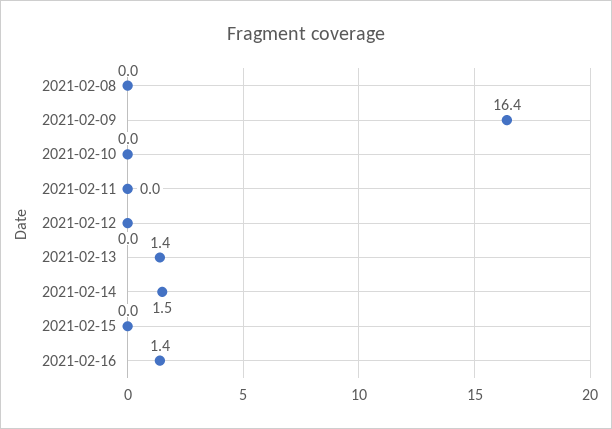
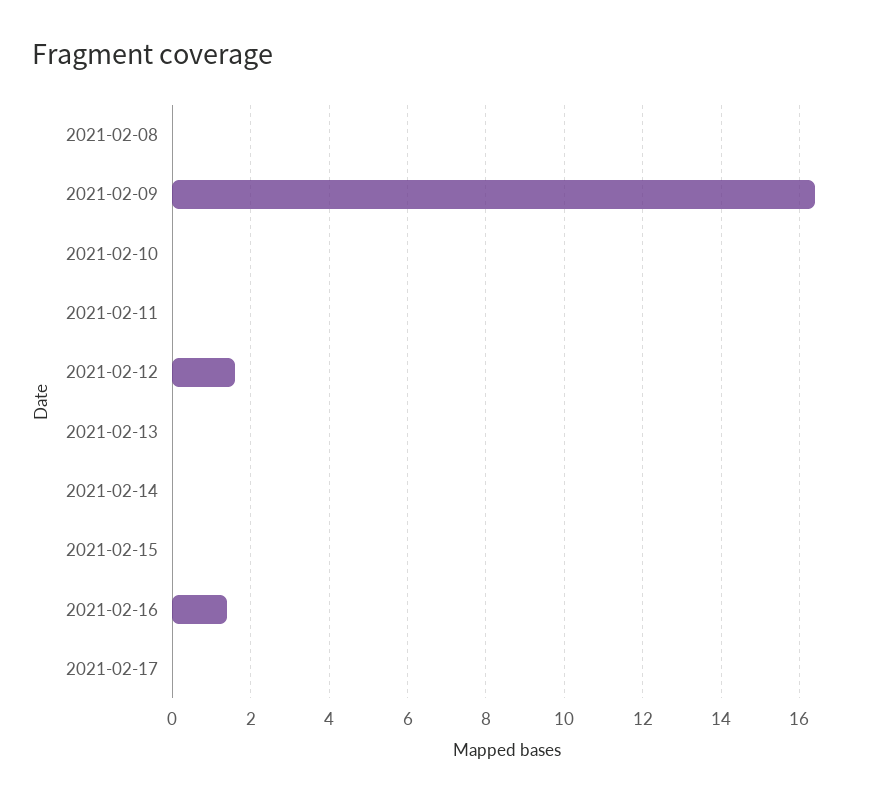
2021-02-12: 0 -> 1.5
2021-02-13: 1.4 -> 0
2021-02-14: 1.5 -> 0
2021-02-17: none -> 0

